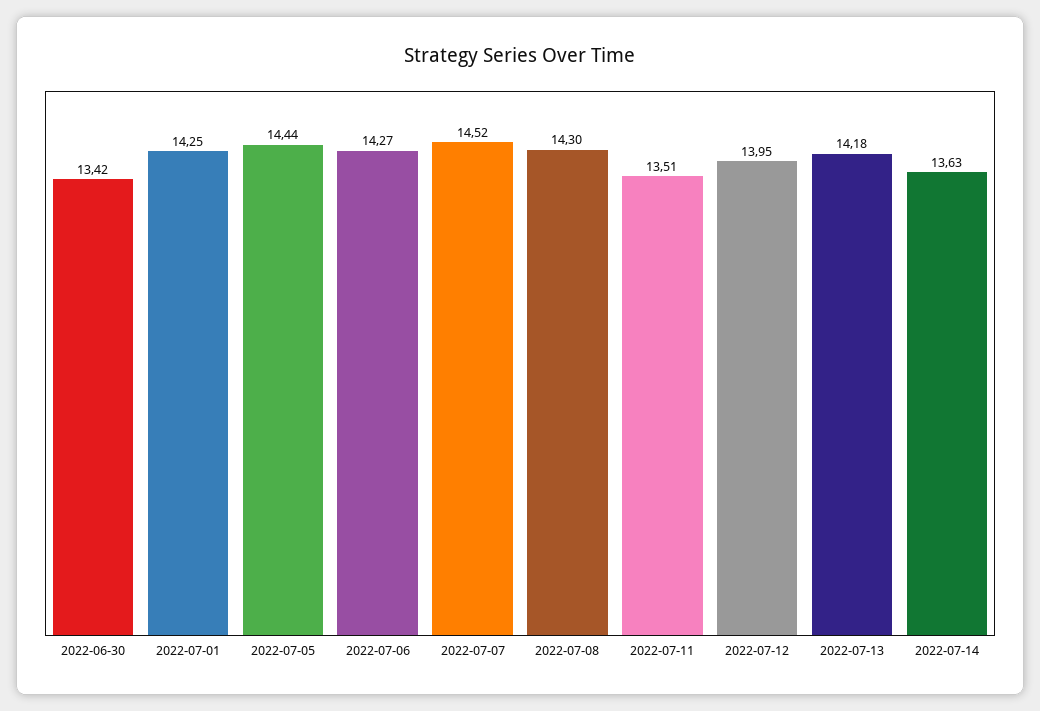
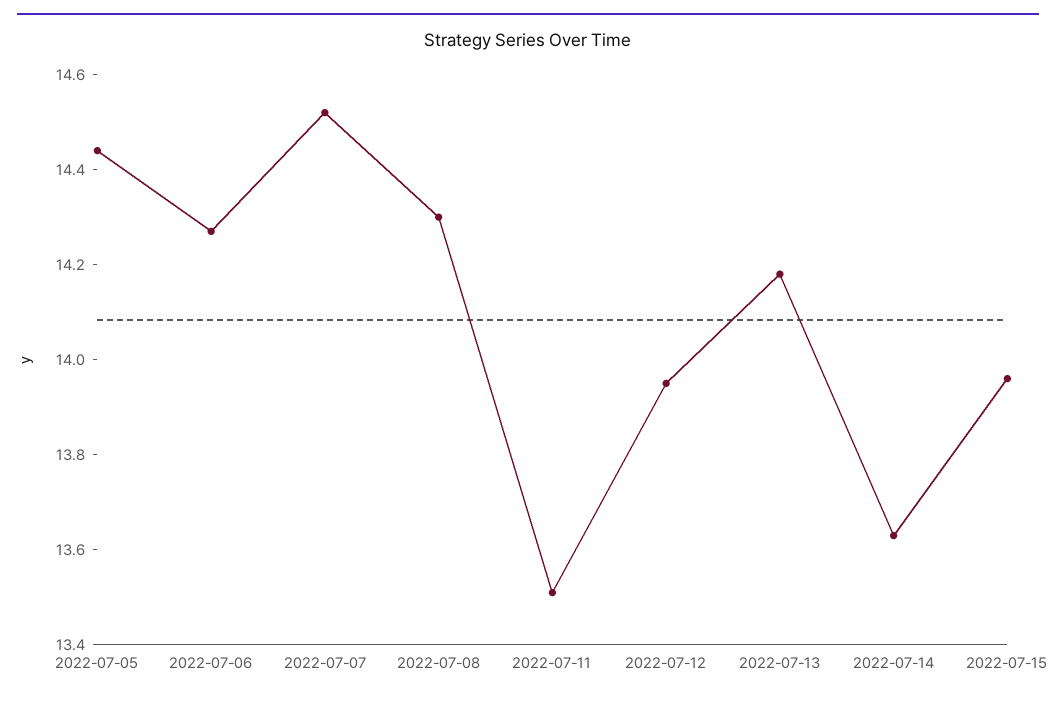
2022-06-30: 13.42 -> none
2022-07-01: 14.25 -> none
2022-07-15: none -> 13.95

